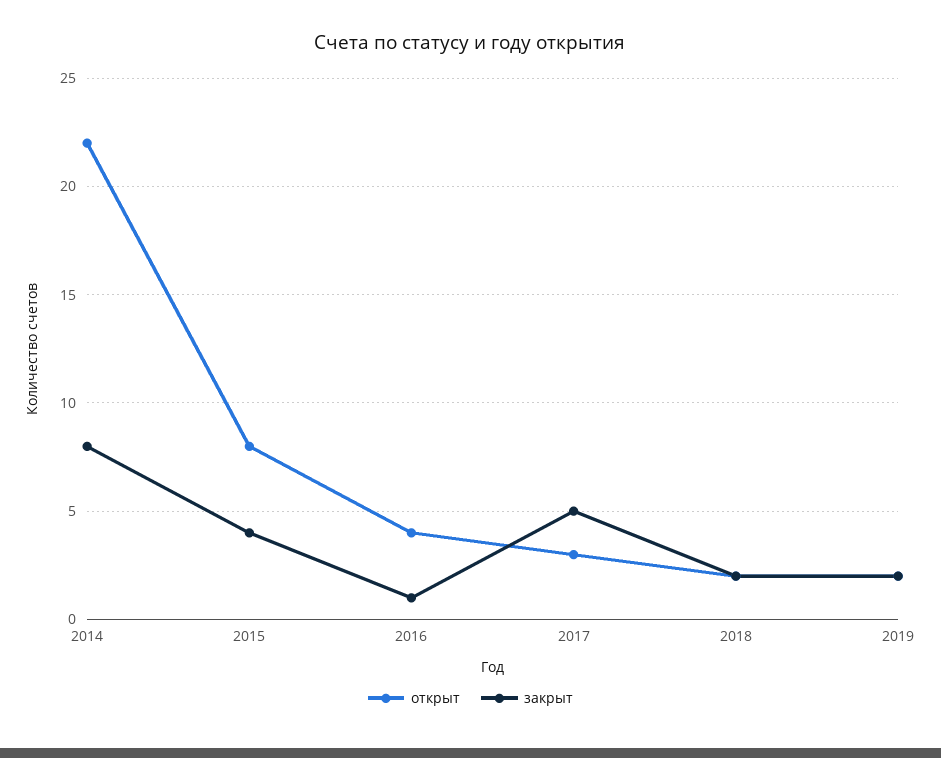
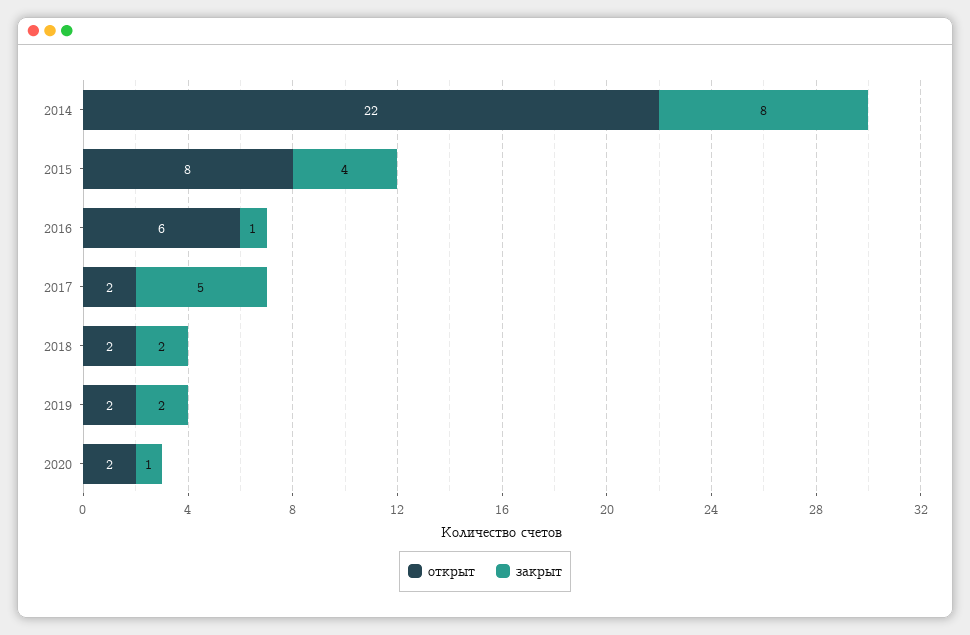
открыт, 2016: 4 -> 6
открыт, 2017: 3 -> 2
открыт, 2020: none -> 2
закрыт, 2020: none -> 1

